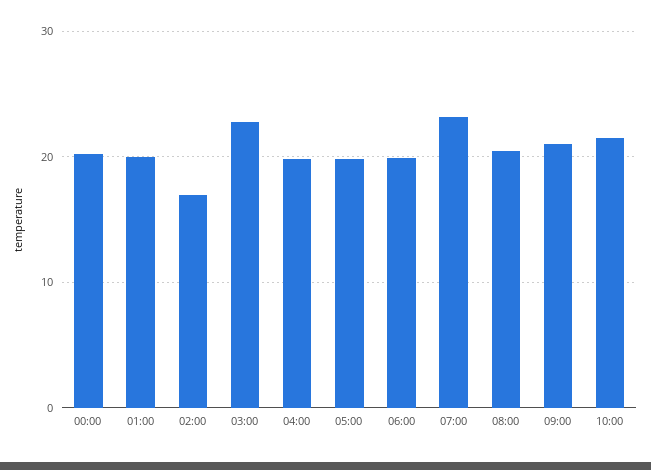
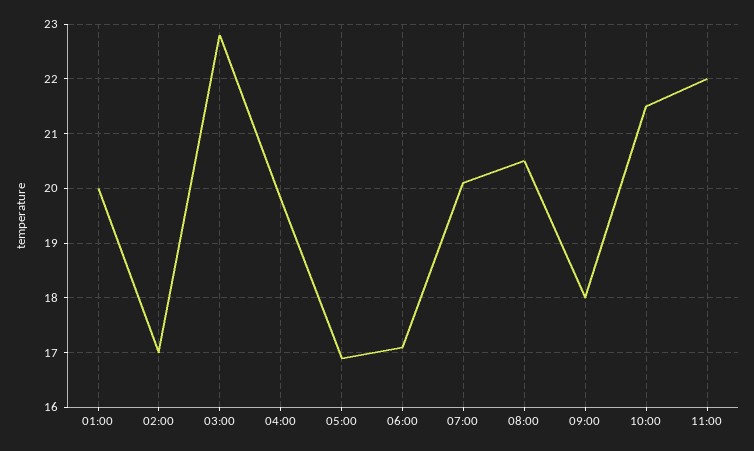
00:00: 20 -> none
05:00: 20 -> 17
06:00: 20 -> 17
07:00: 23 -> 20
09:00: 21 -> 18
11:00: none -> 22

